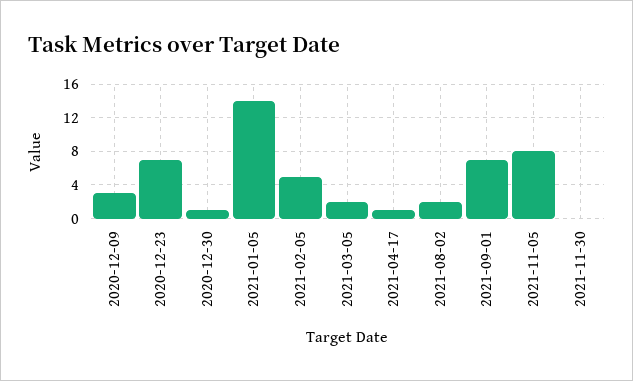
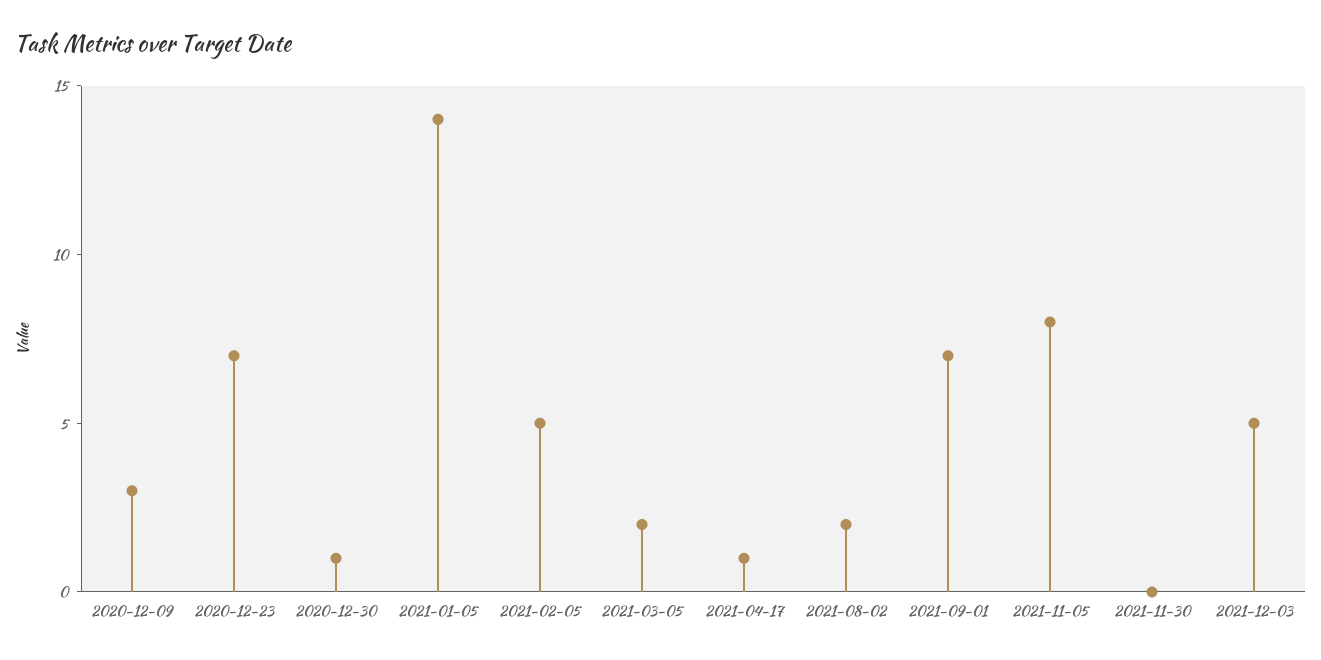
2021-12-03: none -> 5

